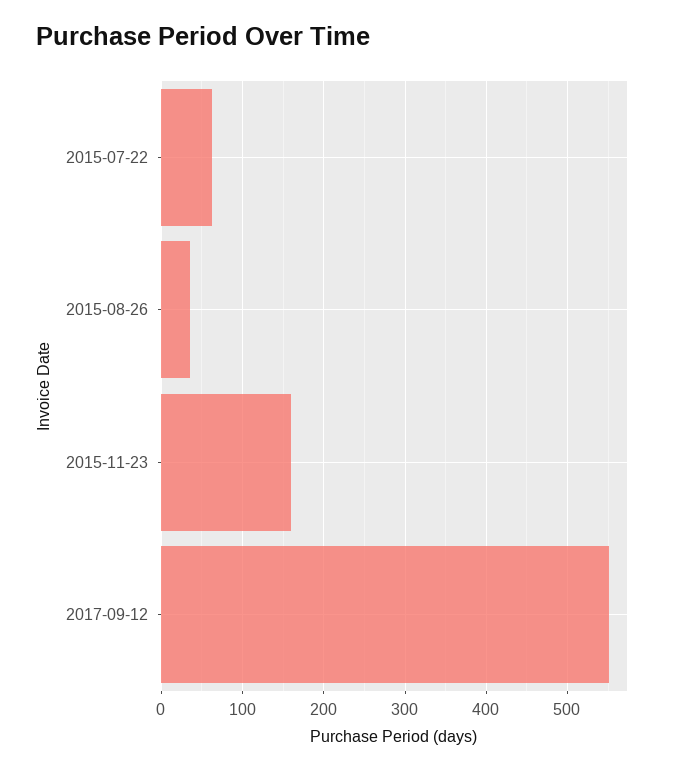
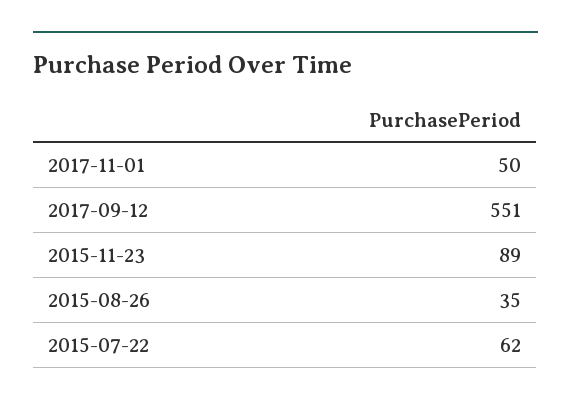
2015-11-23: 160 -> 89
2017-11-01: none -> 50

